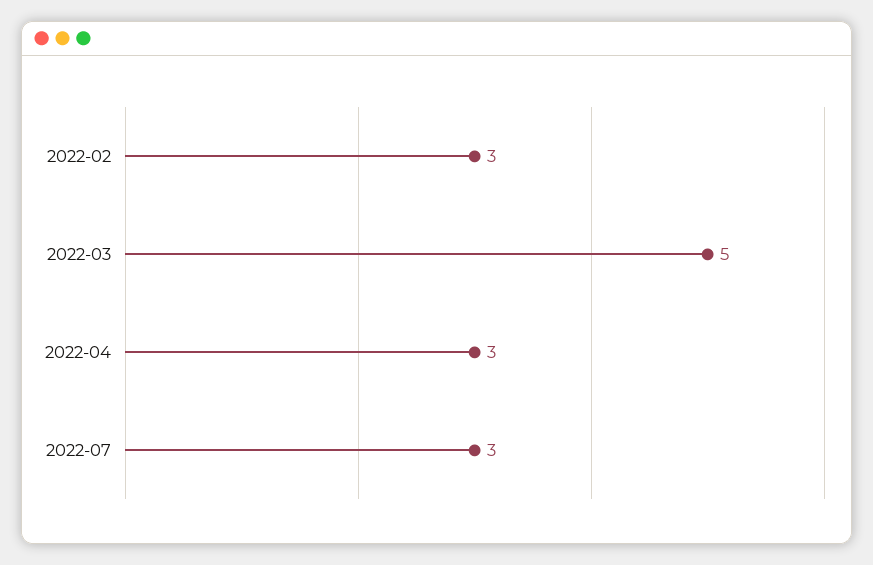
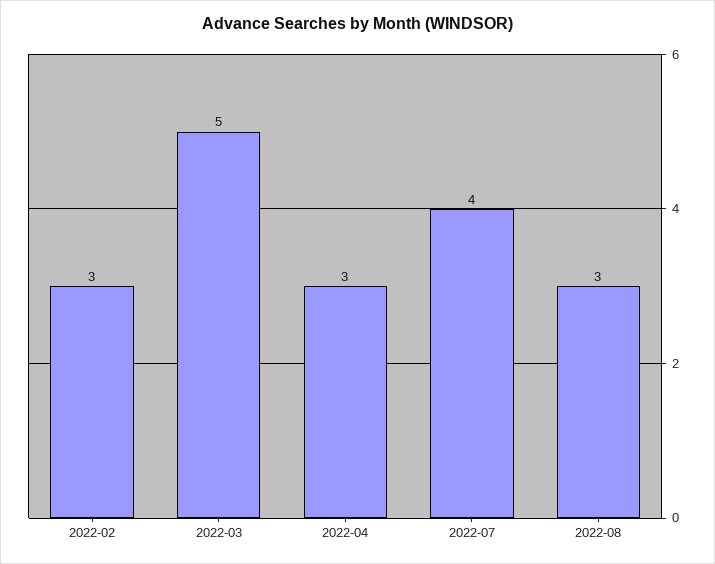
2022-07: 3 -> 4
2022-08: none -> 3

